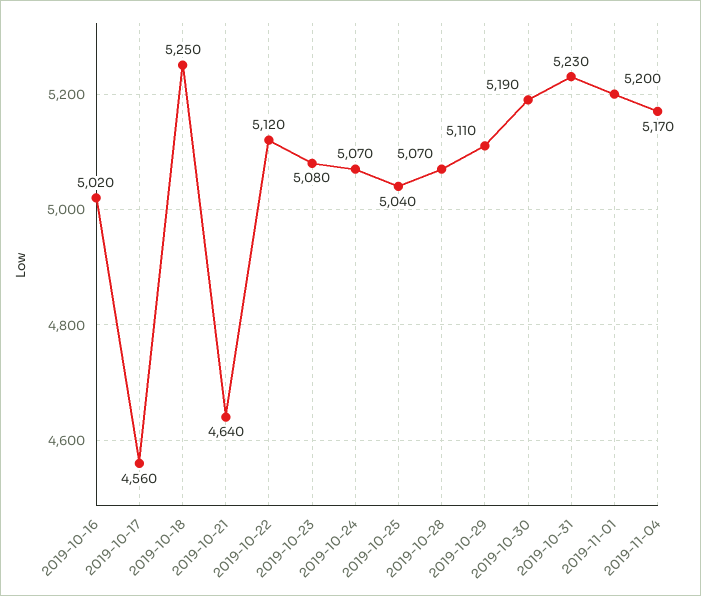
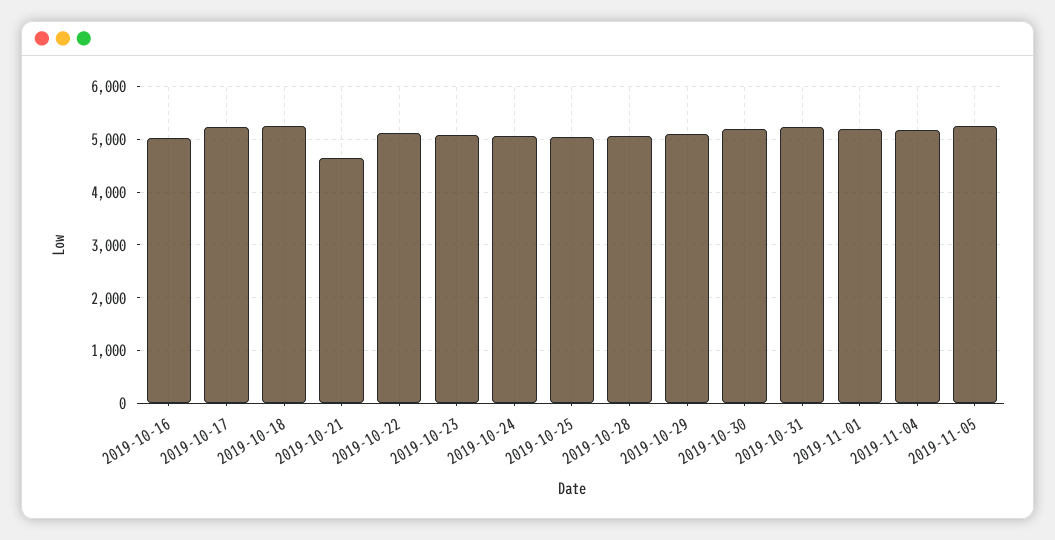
2019-10-17: 4560 -> 5200
2019-11-05: none -> 5200

